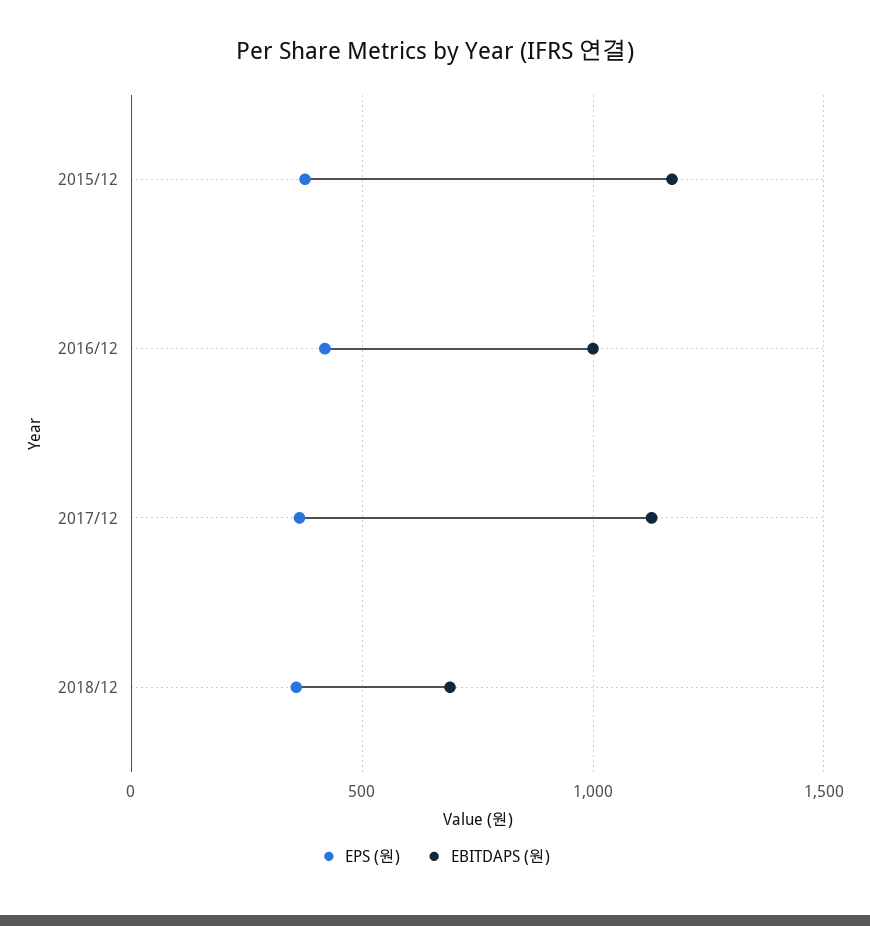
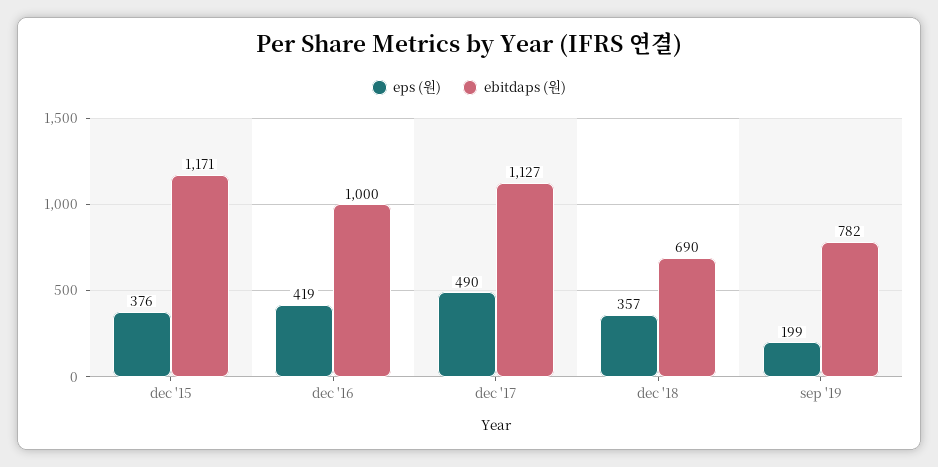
EPS (원), 2017/12: 350 -> 490
EPS (원), sep '19: none -> 199
EBITDAPS (원), sep '19: none -> 782

